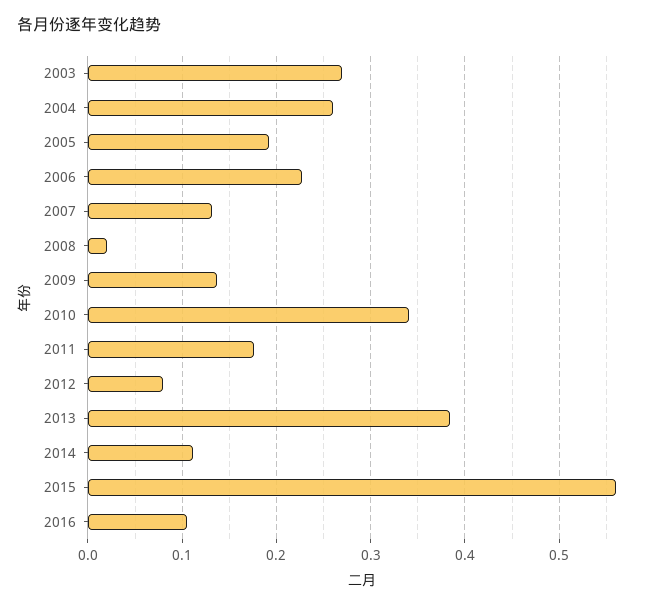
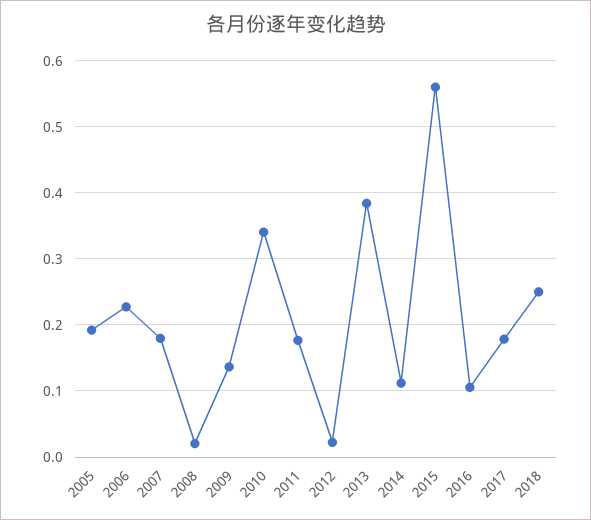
2003: 0.27 -> none
2004: 0.26 -> none
2007: 0.13 -> 0.18
2012: 0.08 -> 0.02
2017: none -> 0.18
2018: none -> 0.25

